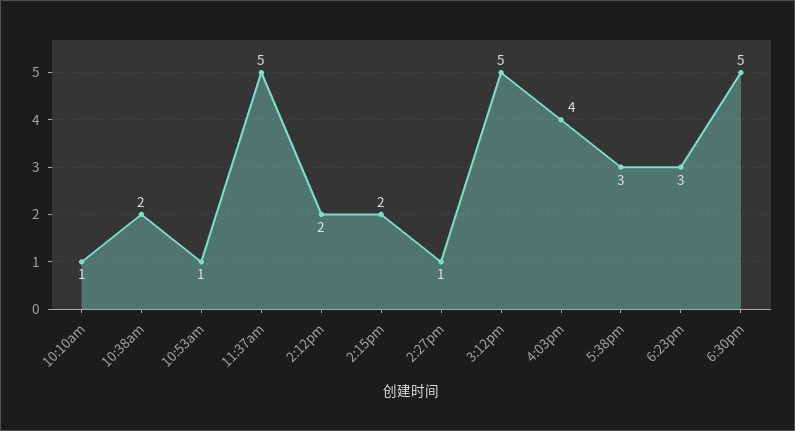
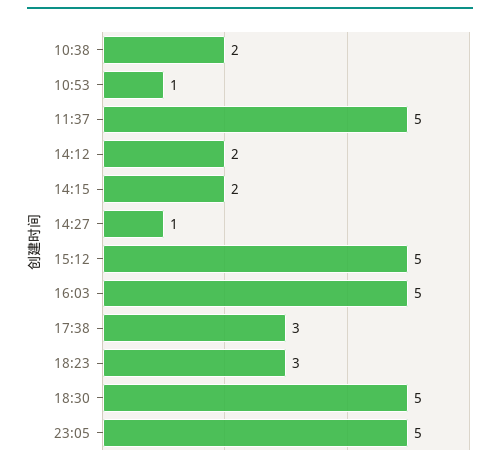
10:10am: 1 -> none
4:03pm: 4 -> 5
23:05: none -> 5

